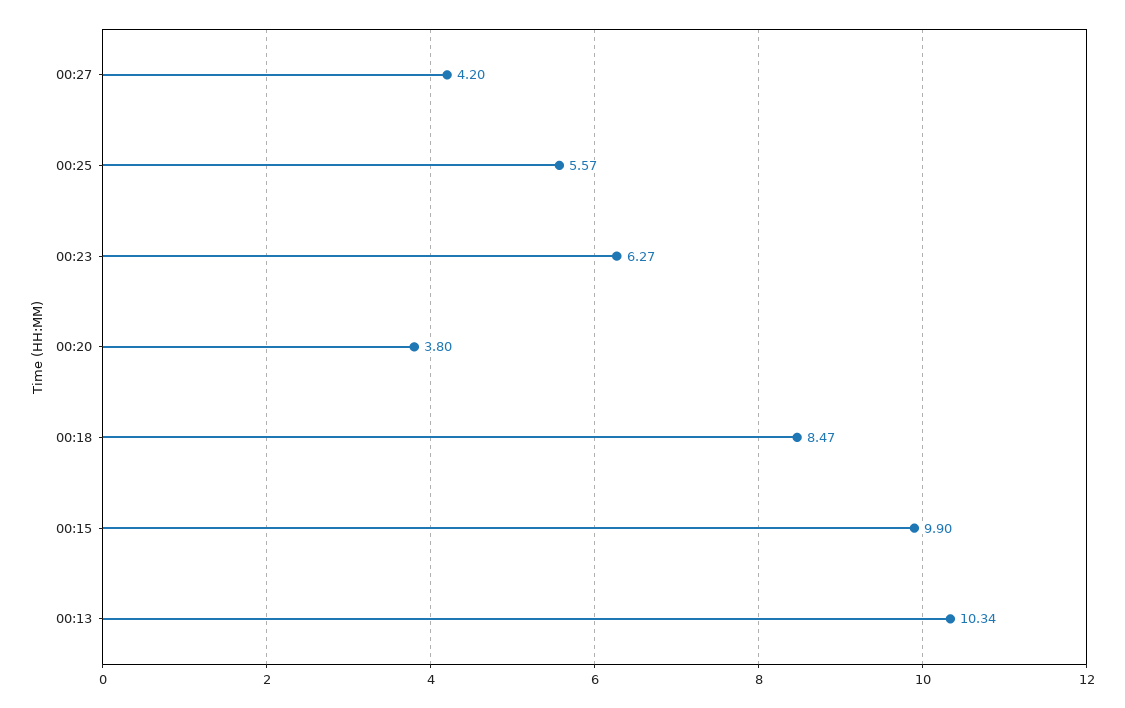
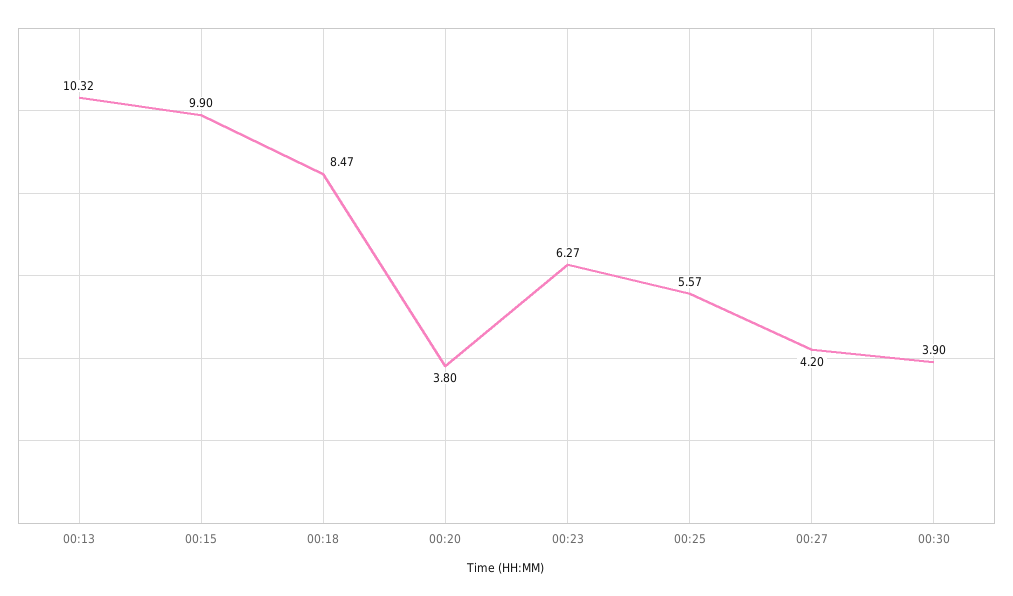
00:13: 10.34 -> 10.32
00:30: none -> 3.9

